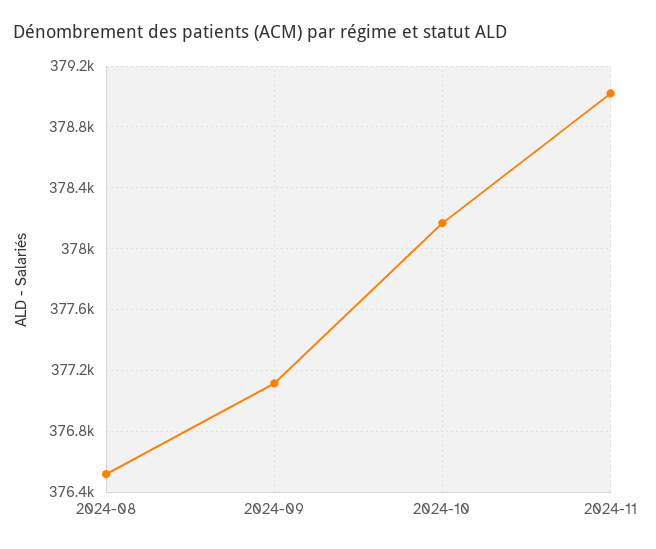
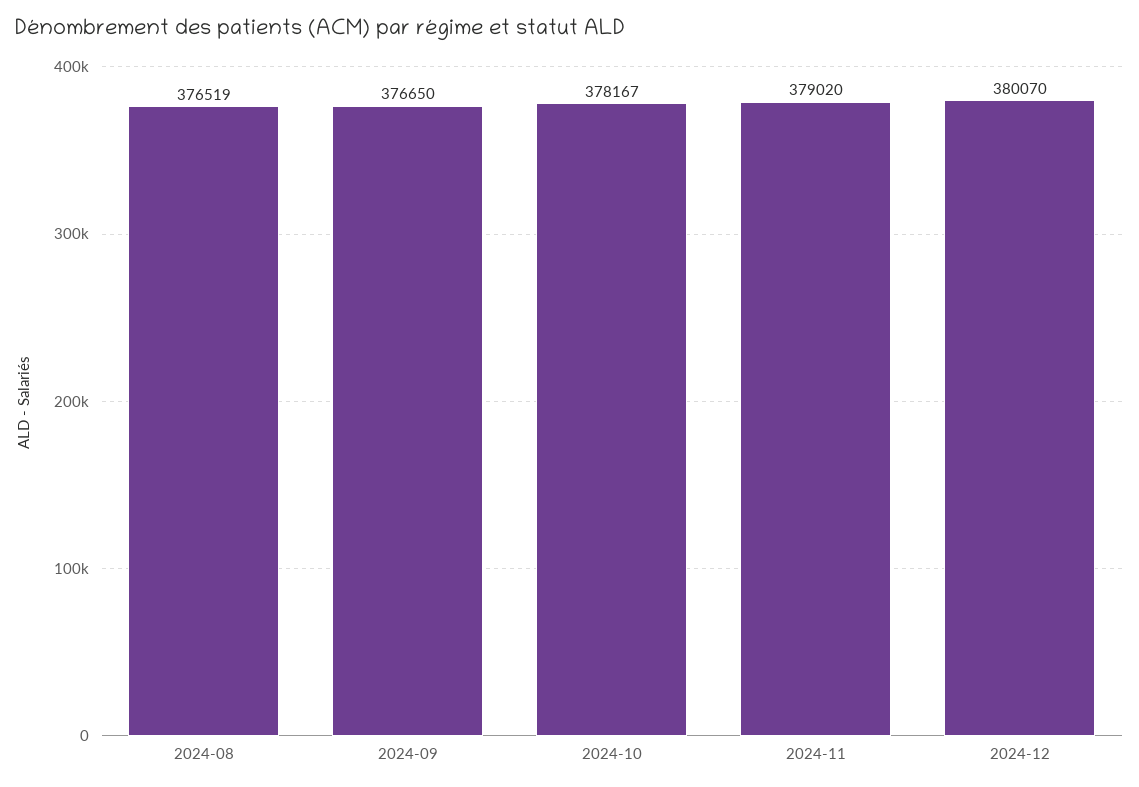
2024-09: 377100 -> 376650
2024-12: none -> 380070

